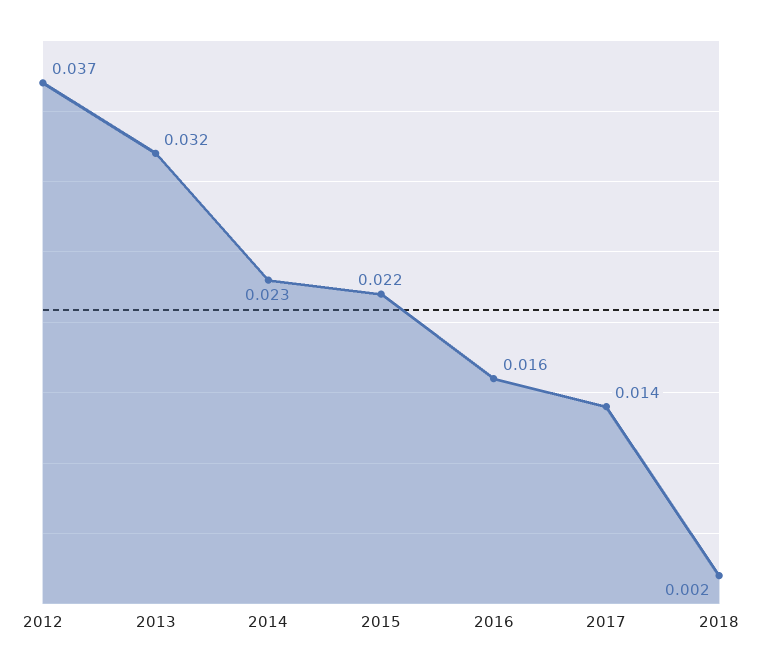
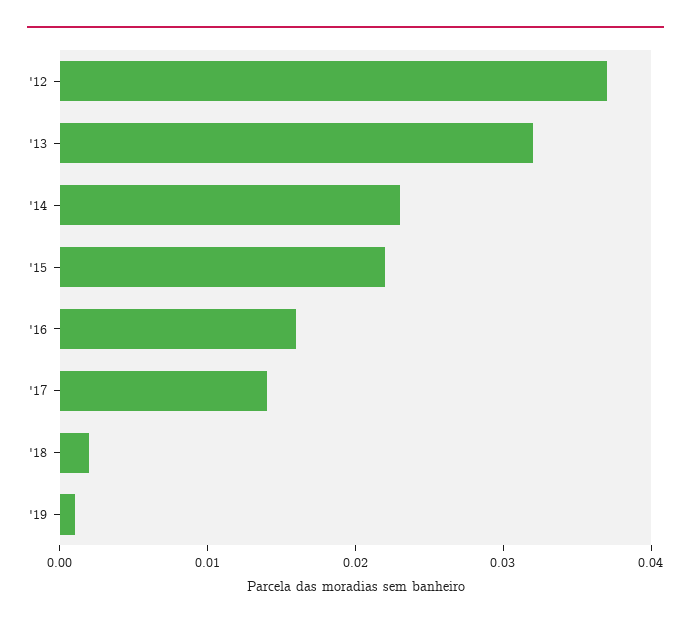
'19: none -> 0.001

